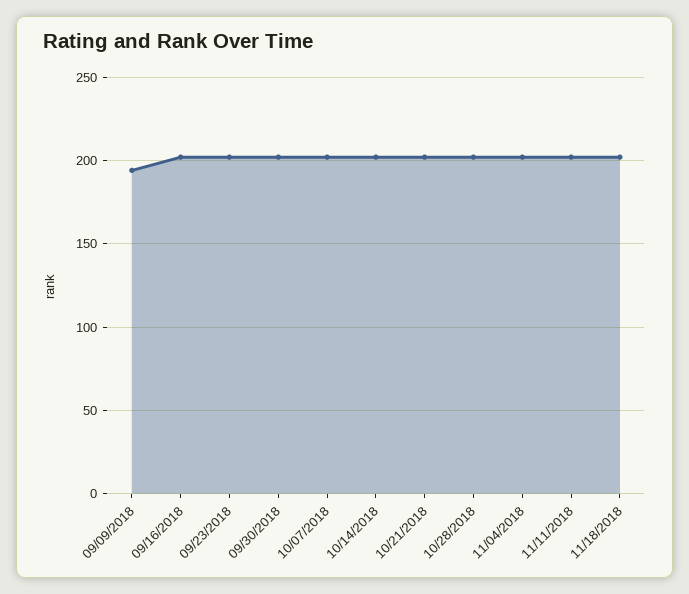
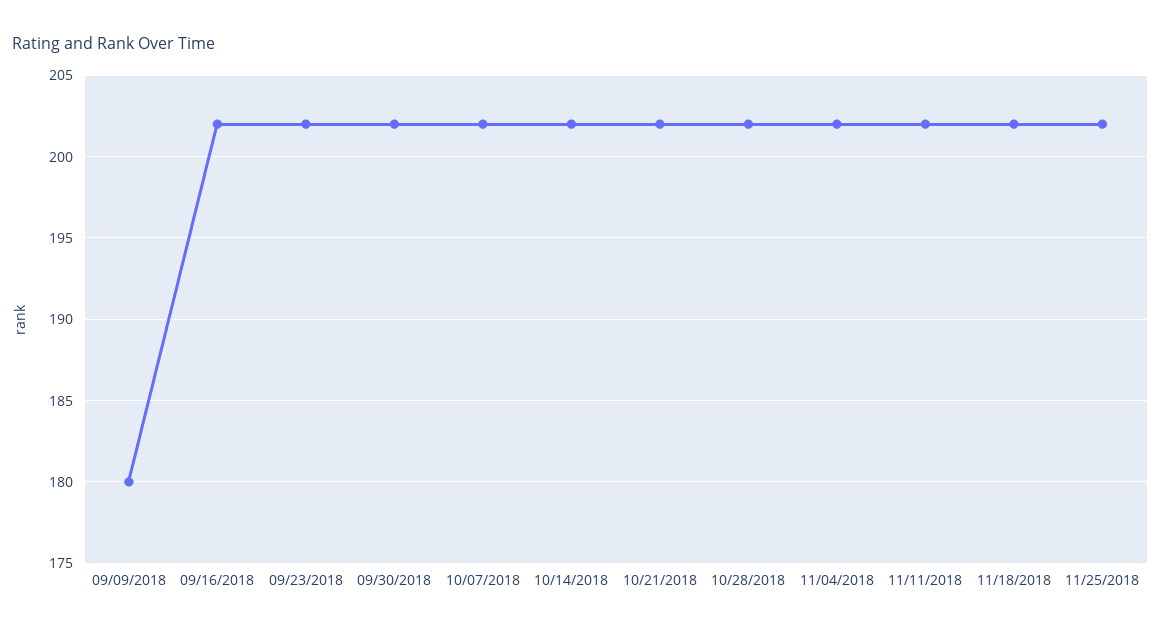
09/09/2018: 195 -> 180
11/25/2018: none -> 202

